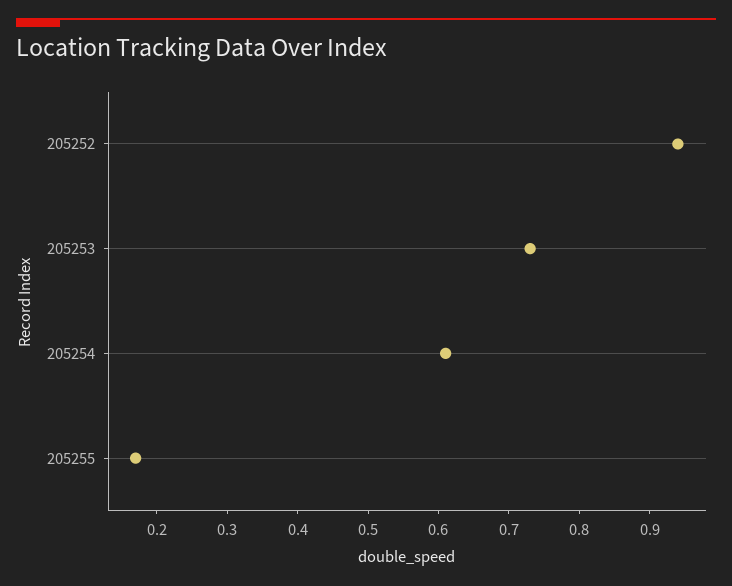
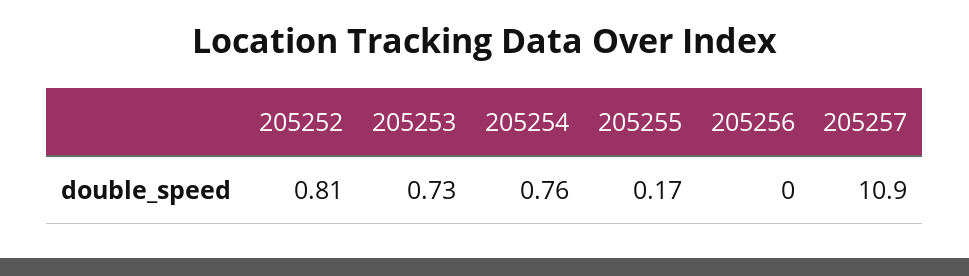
205252: 0.95 -> 0.81
205254: 0.6 -> 0.76
205256: none -> 0
205257: none -> 10.9

